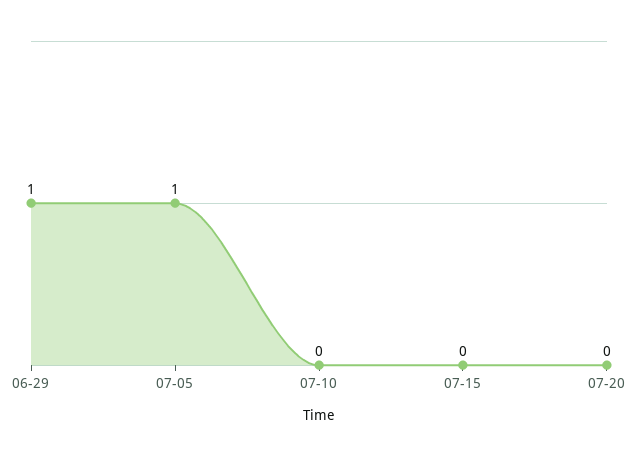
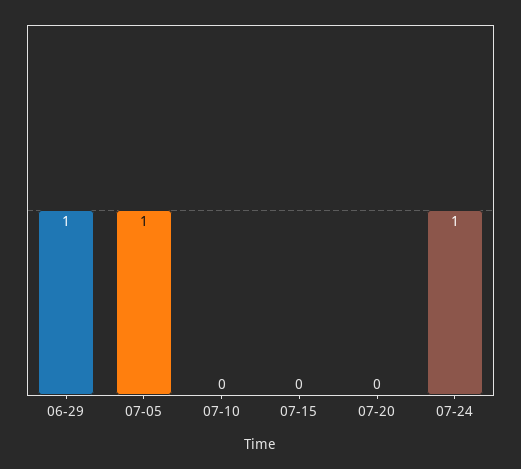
07-24: none -> 1

